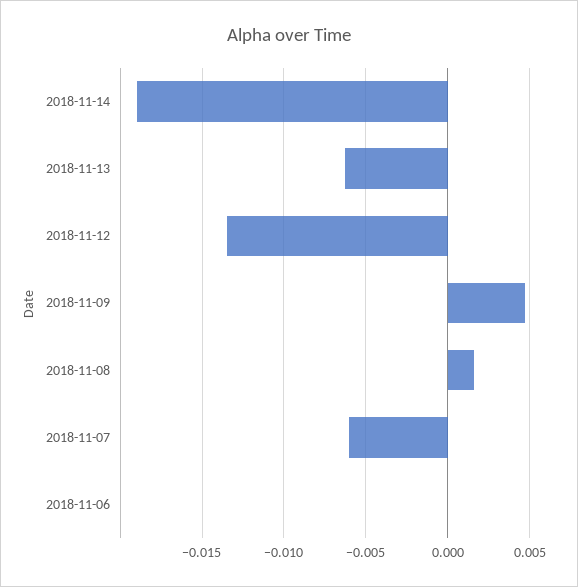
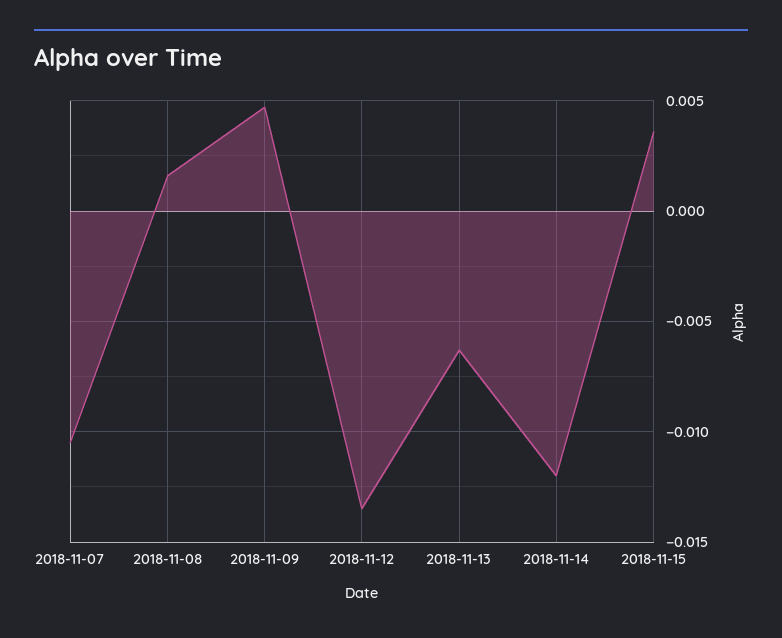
2018-11-14: -0.019 -> -0.012
2018-11-07: -0.006 -> -0.0105
2018-11-06: 0 -> none
2018-11-15: none -> 0.0035

